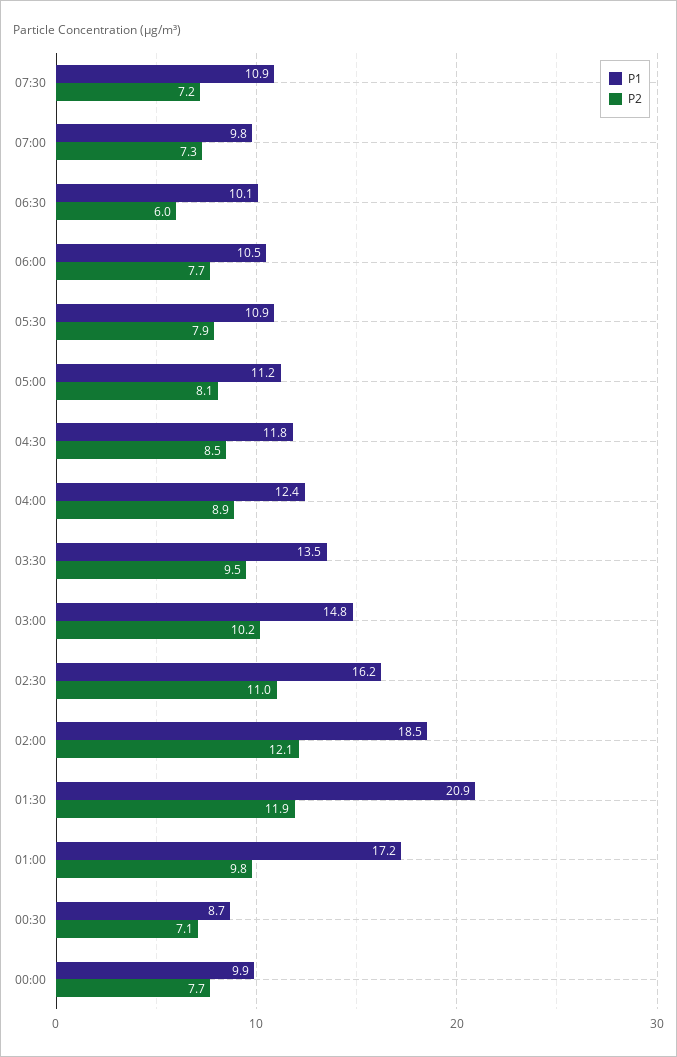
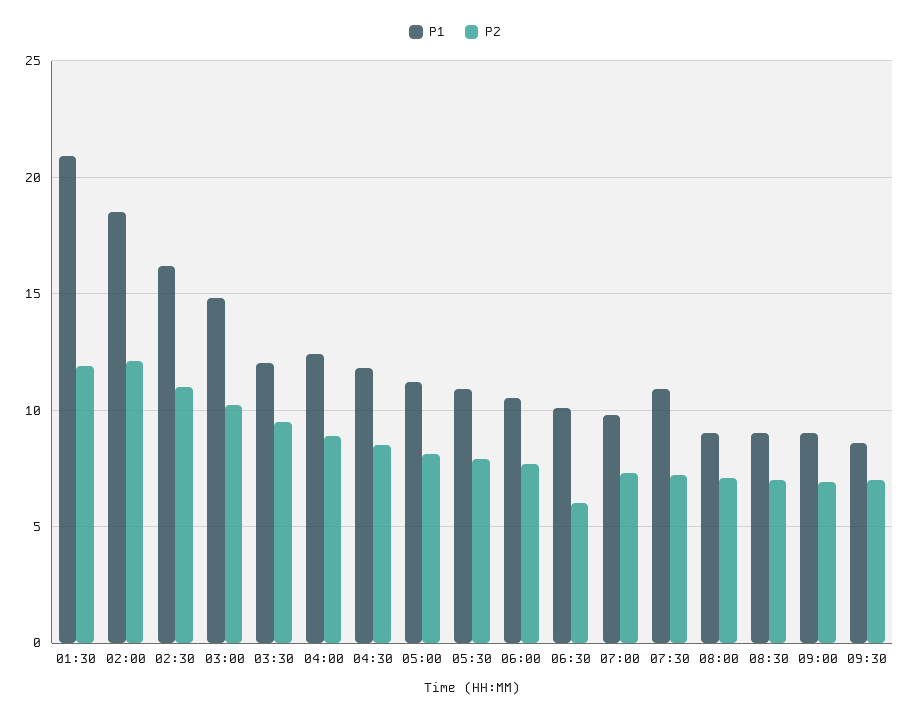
P1, 03:30: 13.5 -> 12
P1, 01:00: 17.2 -> none
P2, 01:00: 9.8 -> none
P1, 00:30: 8.7 -> none
P2, 00:30: 7.1 -> none
P1, 00:00: 9.9 -> none
P2, 00:00: 7.7 -> none
P1, 08:00: none -> 9
P2, 08:00: none -> 7
P1, 08:30: none -> 9
P2, 08:30: none -> 7
P1, 09:00: none -> 9
P2, 09:00: none -> 7
P1, 09:30: none -> 8.5
P2, 09:30: none -> 7

